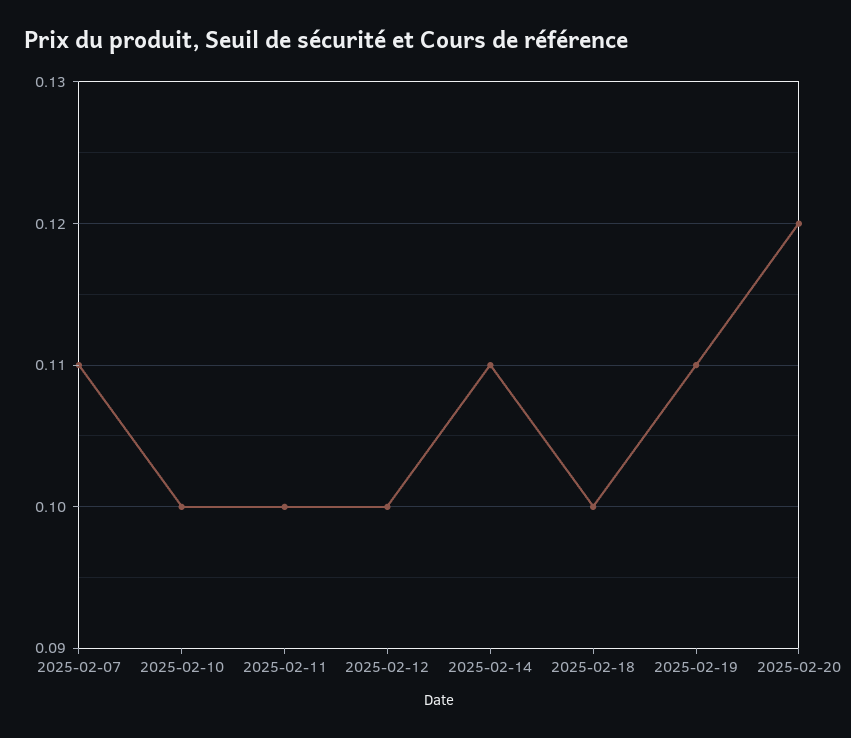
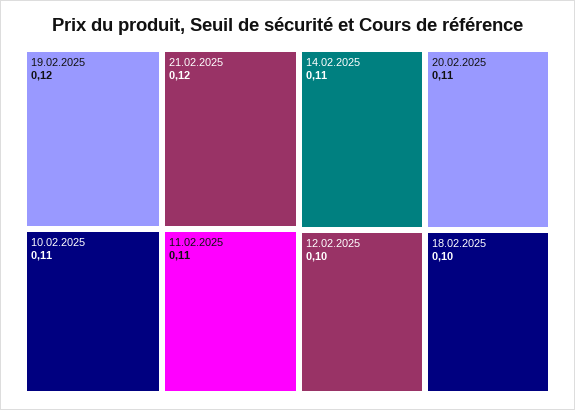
2025-02-07: 0.11 -> none
2025-02-10: 0.1 -> 0.11
2025-02-11: 0.1 -> 0.11
2025-02-19: 0.11 -> 0.12
2025-02-20: 0.12 -> 0.11
21.02.2025: none -> 0.12

